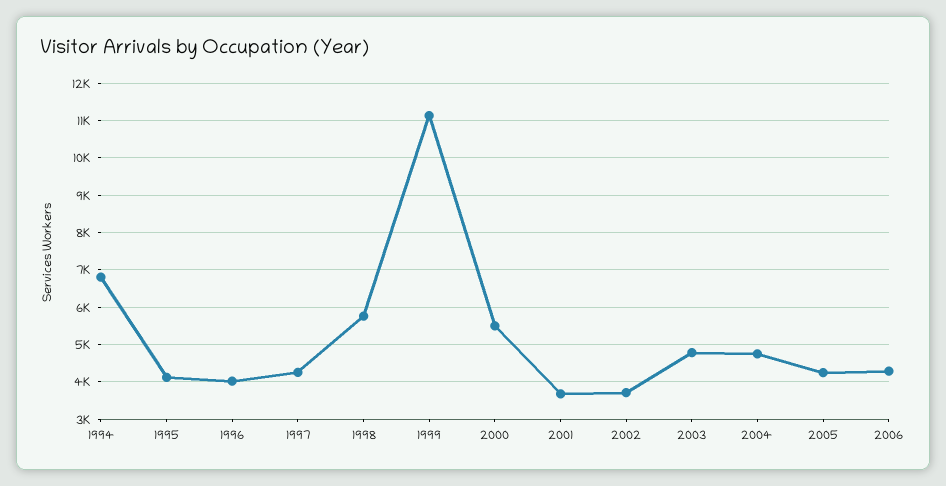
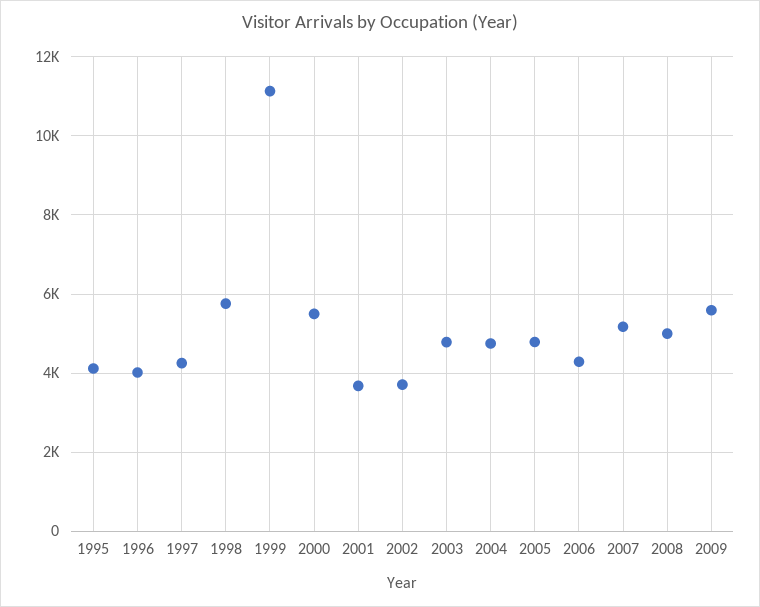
1994: 6800 -> none
2005: 4200 -> 4800
2007: none -> 5200
2008: none -> 5000
2009: none -> 5600

